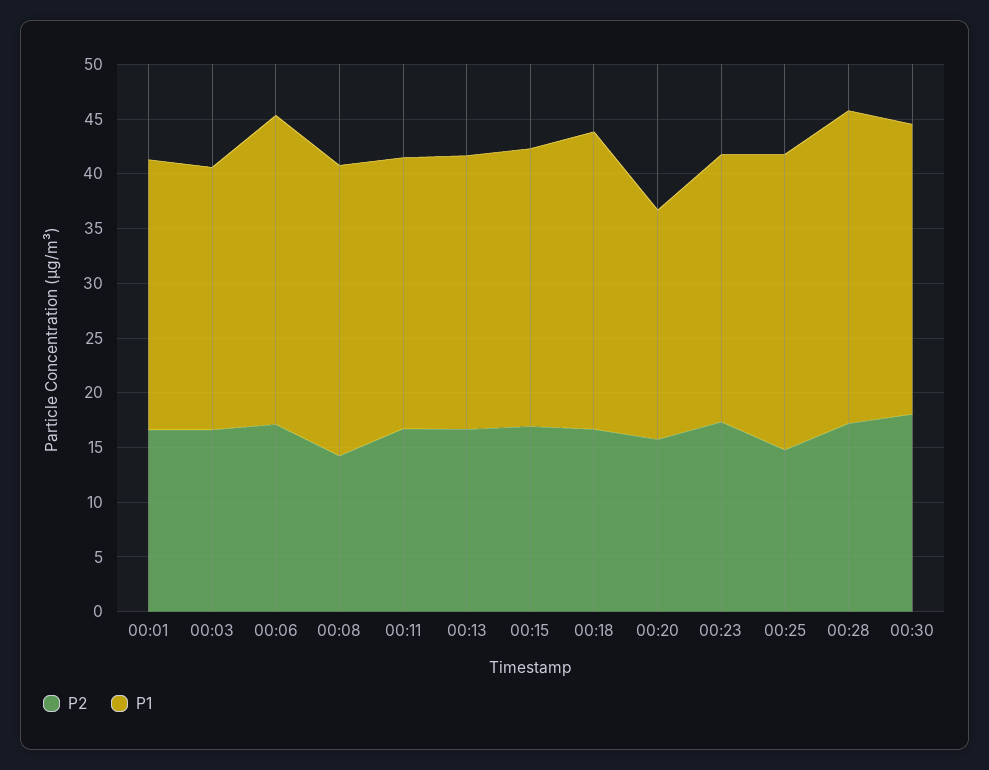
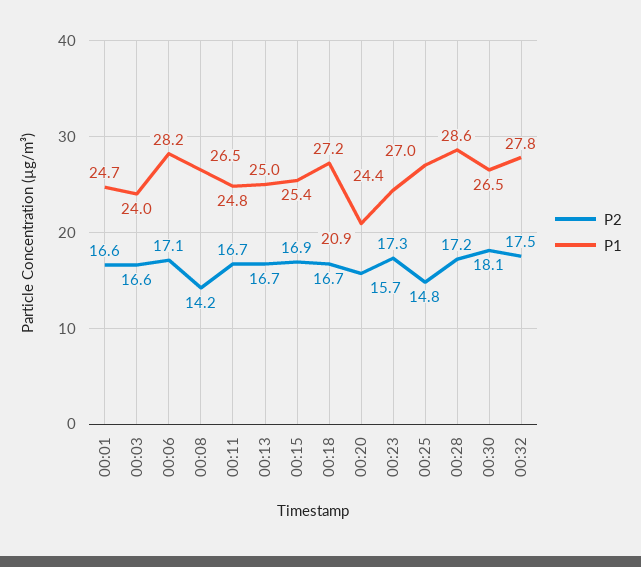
P2, 00:32: none -> 17.5
P1, 00:32: none -> 27.8

